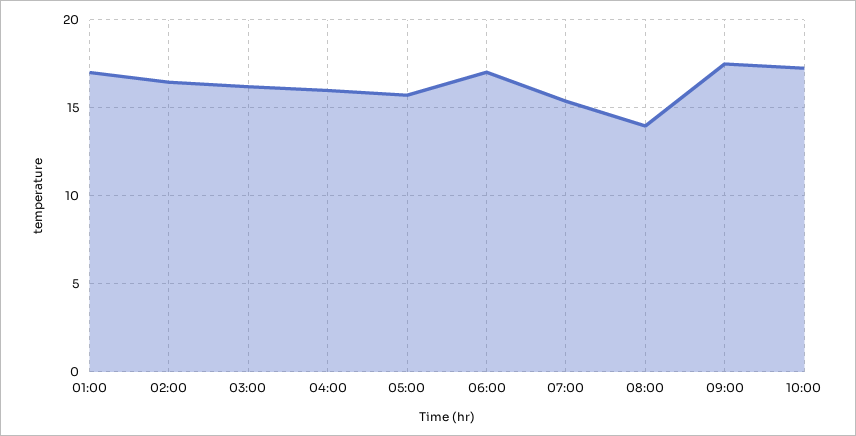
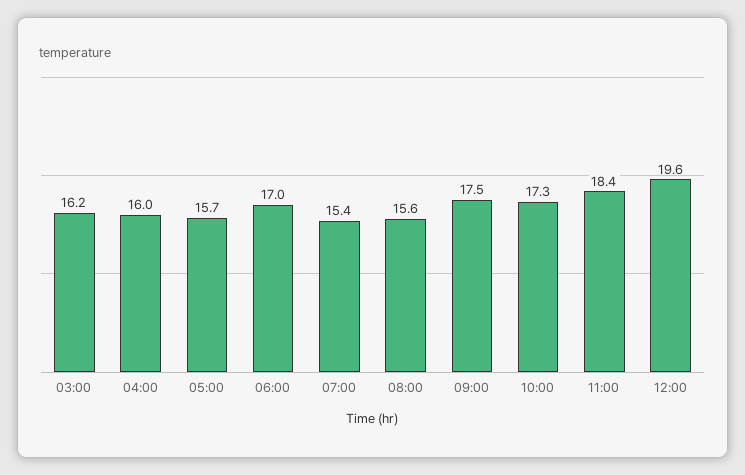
01:00: 17 -> none
02:00: 16.5 -> none
08:00: 14 -> 15.6
11:00: none -> 18.4
12:00: none -> 19.6

